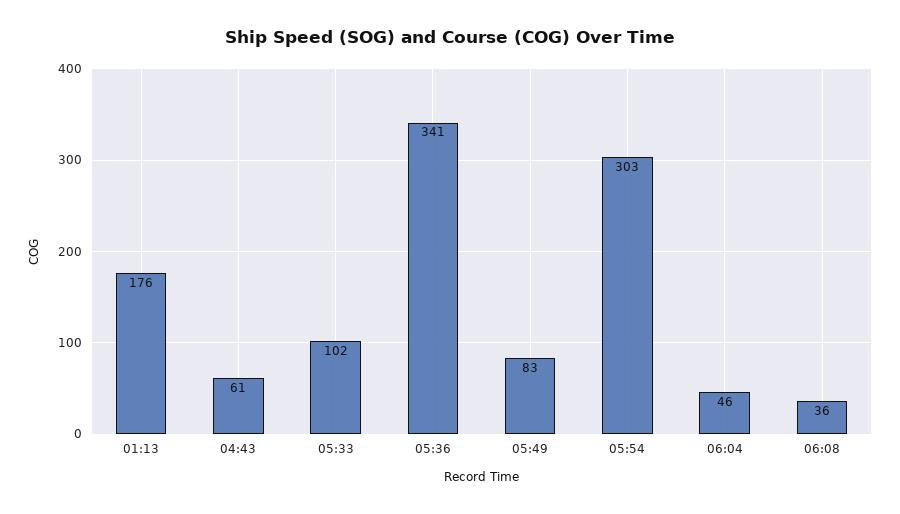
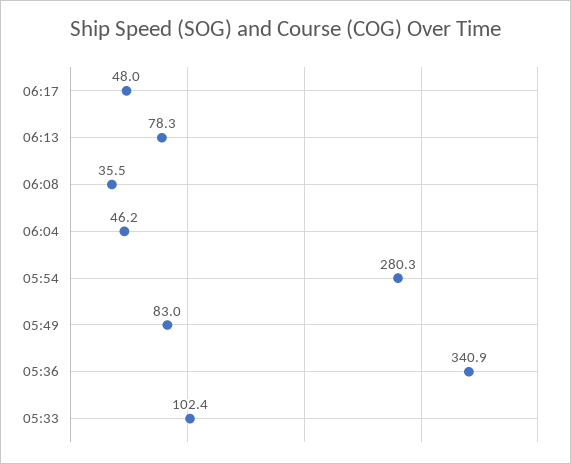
01:13: 176 -> none
04:43: 61 -> none
05:54: 303 -> 280.3
06:17: none -> 48
06:13: none -> 78.3

